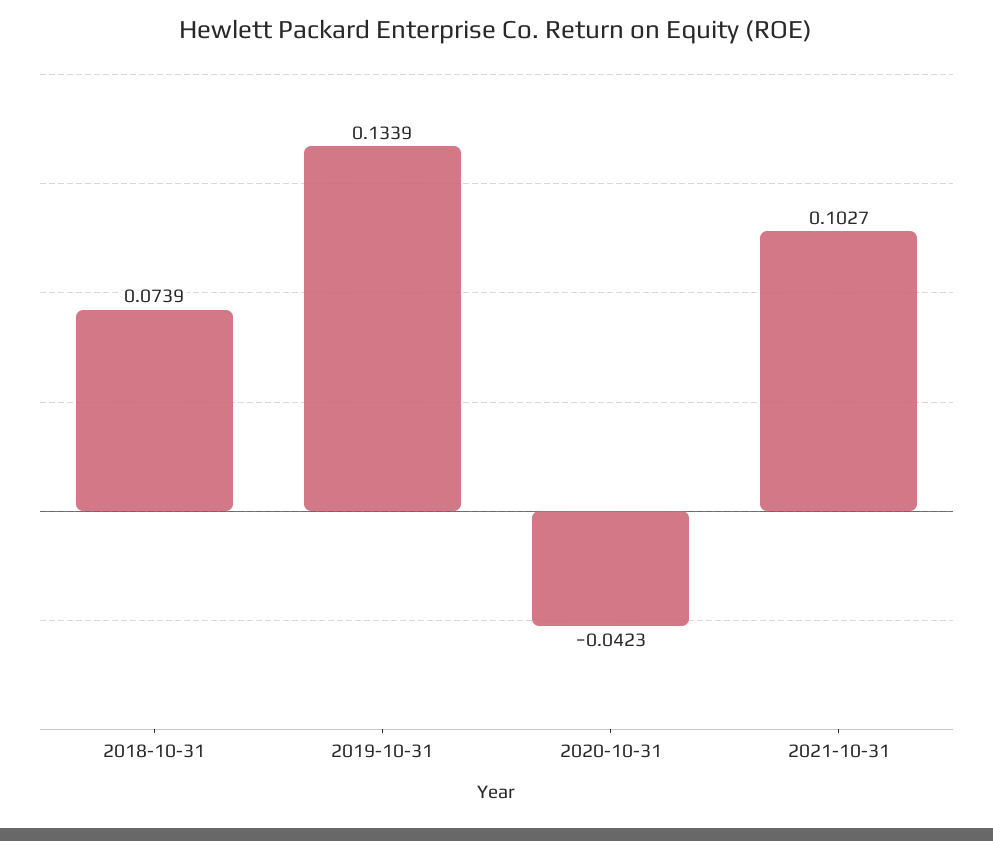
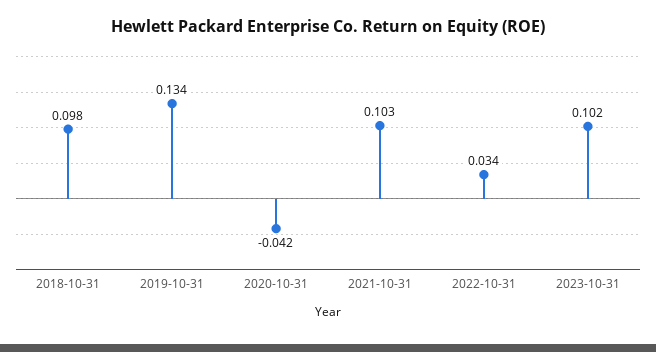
2018-10-31: 0.0739 -> 0.098
2022-10-31: none -> 0.034
2023-10-31: none -> 0.102

